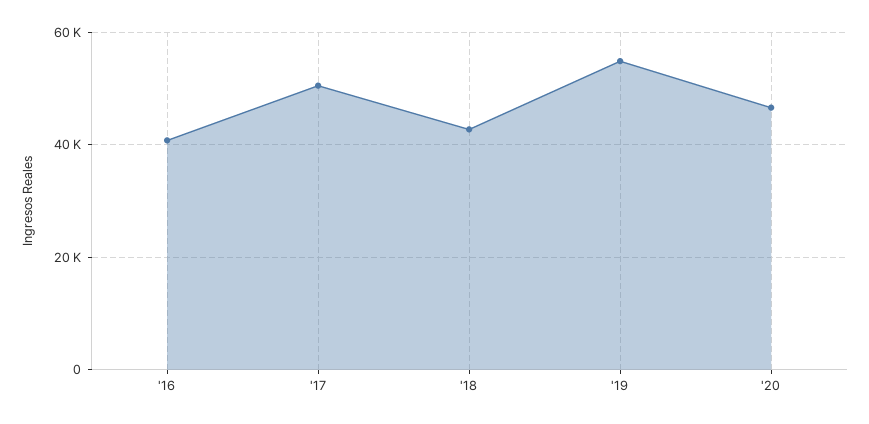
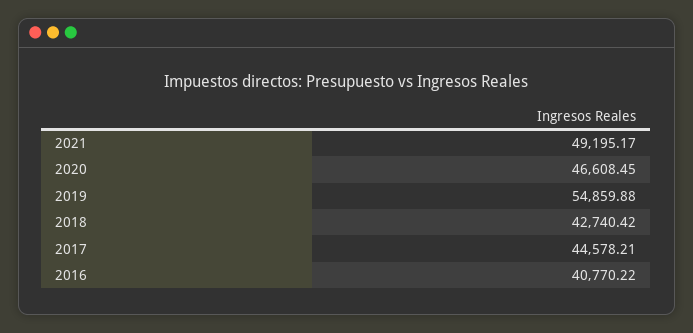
'17: 50000 -> 44578.21
2021: none -> 49195.17

